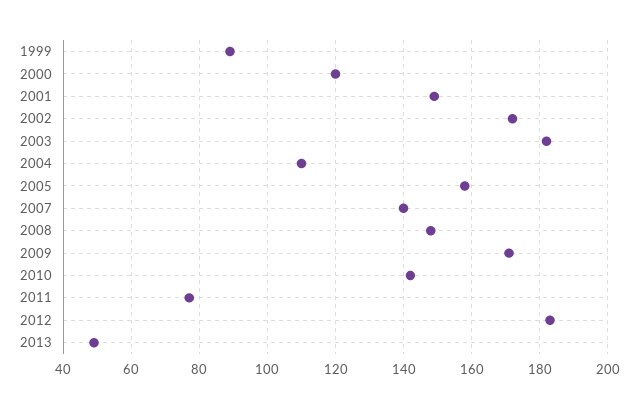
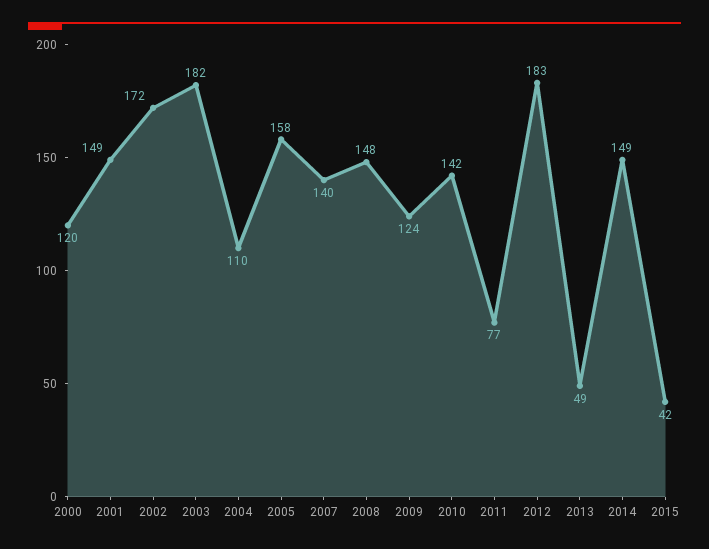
1999: 90 -> none
2009: 170 -> 124
2014: none -> 149
2015: none -> 42

